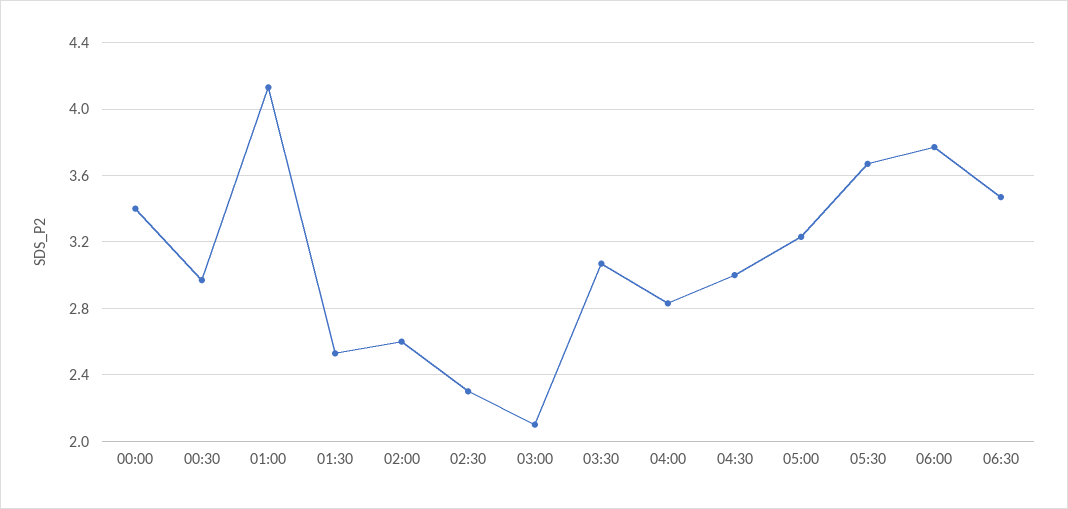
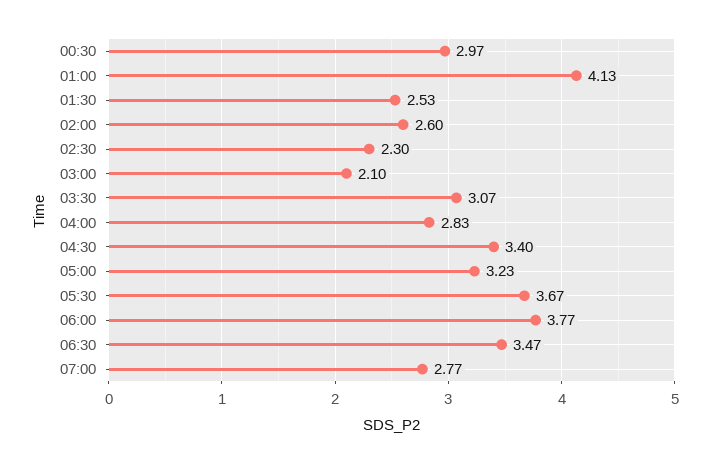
00:00: 3.4 -> none
04:30: 3 -> 3.4
07:00: none -> 2.77

